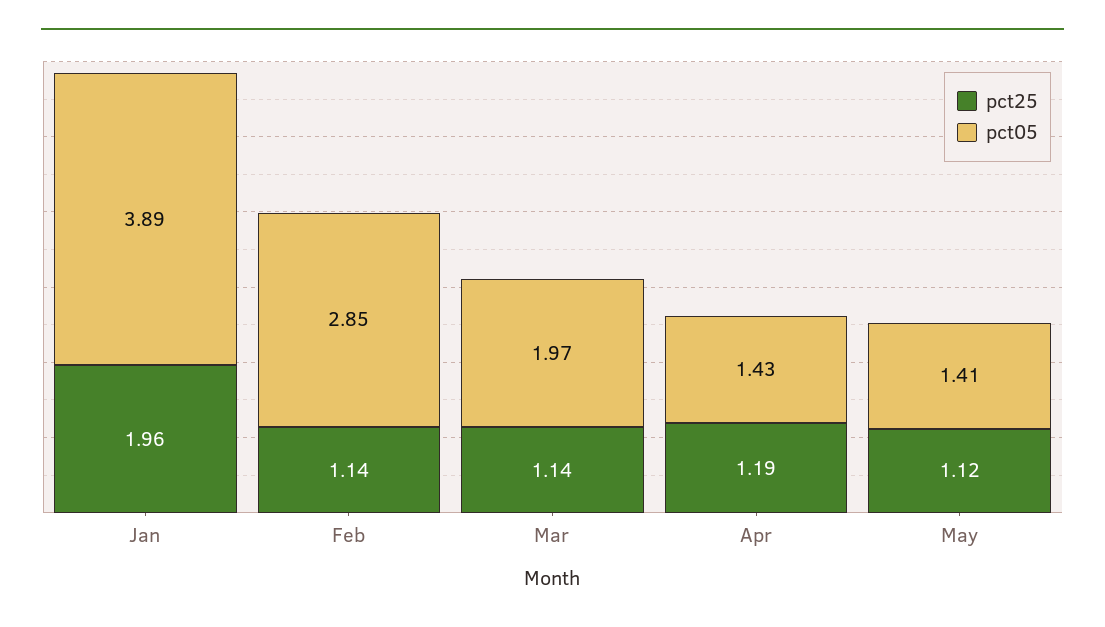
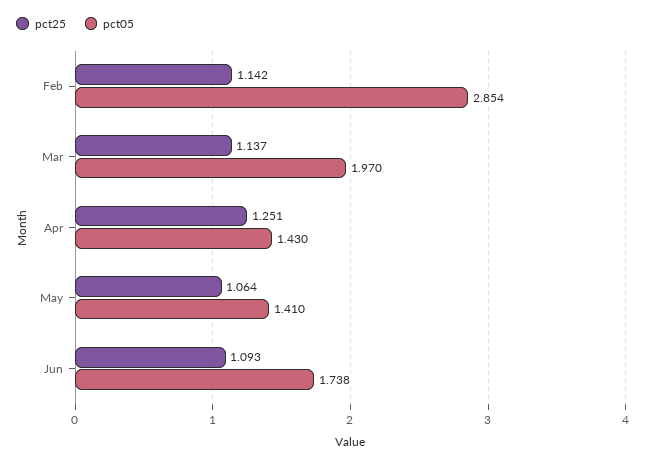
pct25, Jan: 1.96 -> none
pct05, Jan: 3.89 -> none
pct25, Apr: 1.19 -> 1.251
pct25, May: 1.12 -> 1.064
pct25, Jun: none -> 1.093
pct05, Jun: none -> 1.738

